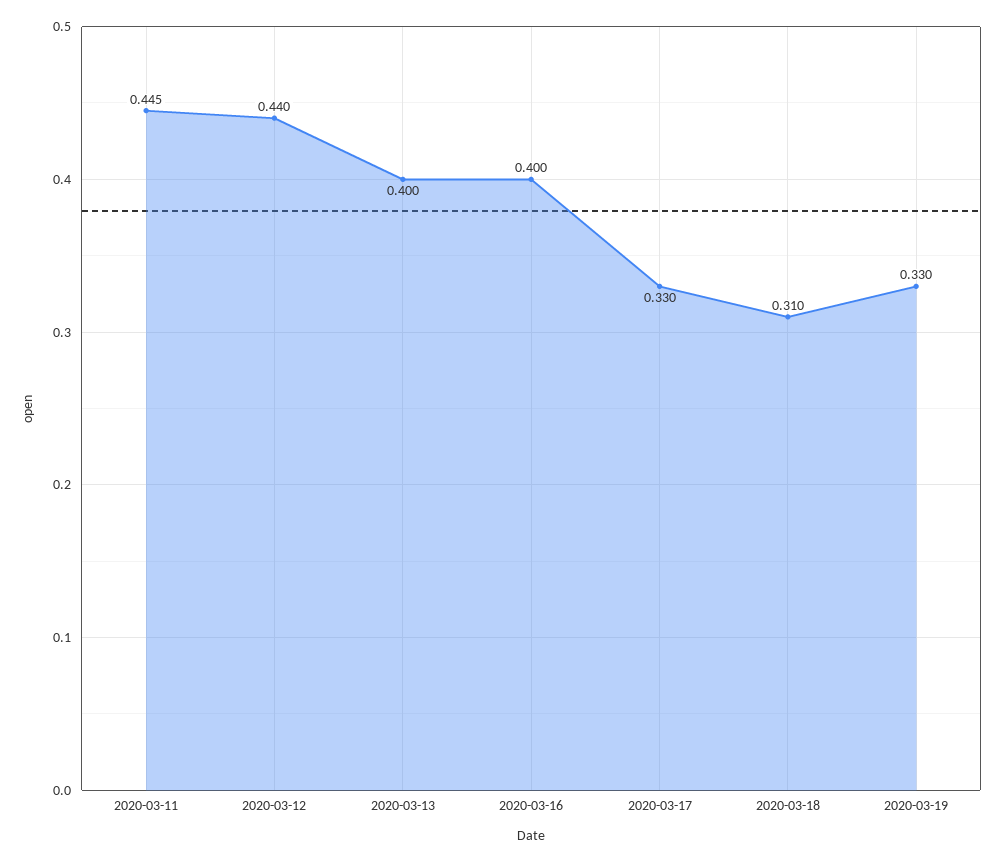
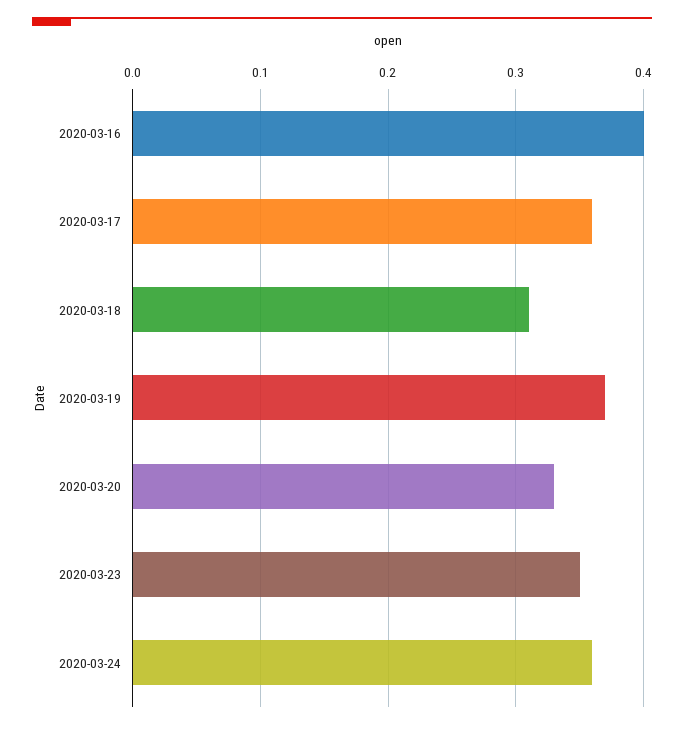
2020-03-11: 0.445 -> none
2020-03-12: 0.44 -> none
2020-03-13: 0.4 -> none
2020-03-17: 0.33 -> 0.36
2020-03-19: 0.33 -> 0.37
2020-03-20: none -> 0.33
2020-03-23: none -> 0.35
2020-03-24: none -> 0.36

